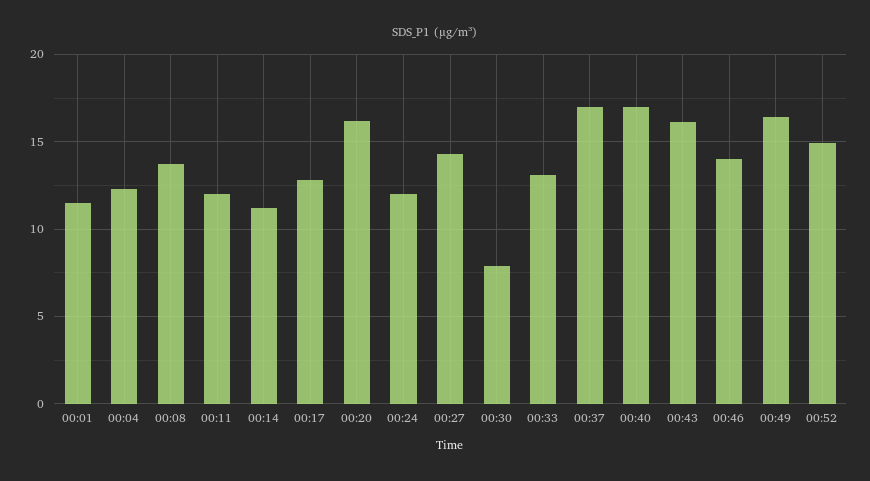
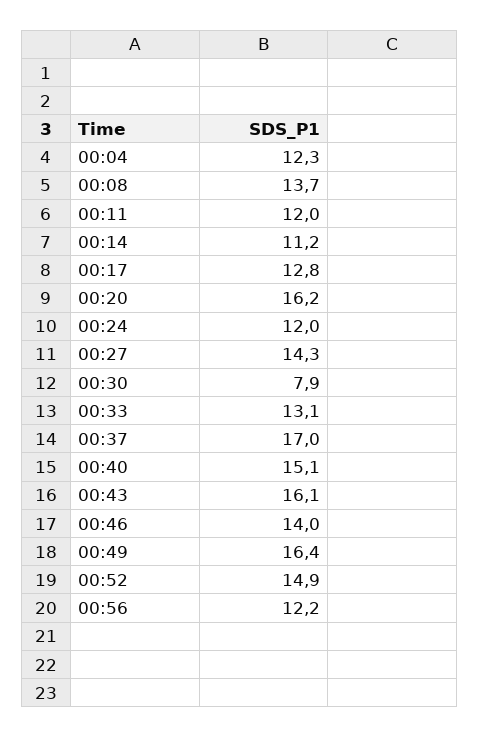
00:01: 11.5 -> none
00:40: 17 -> 15.1
00:56: none -> 12.2

